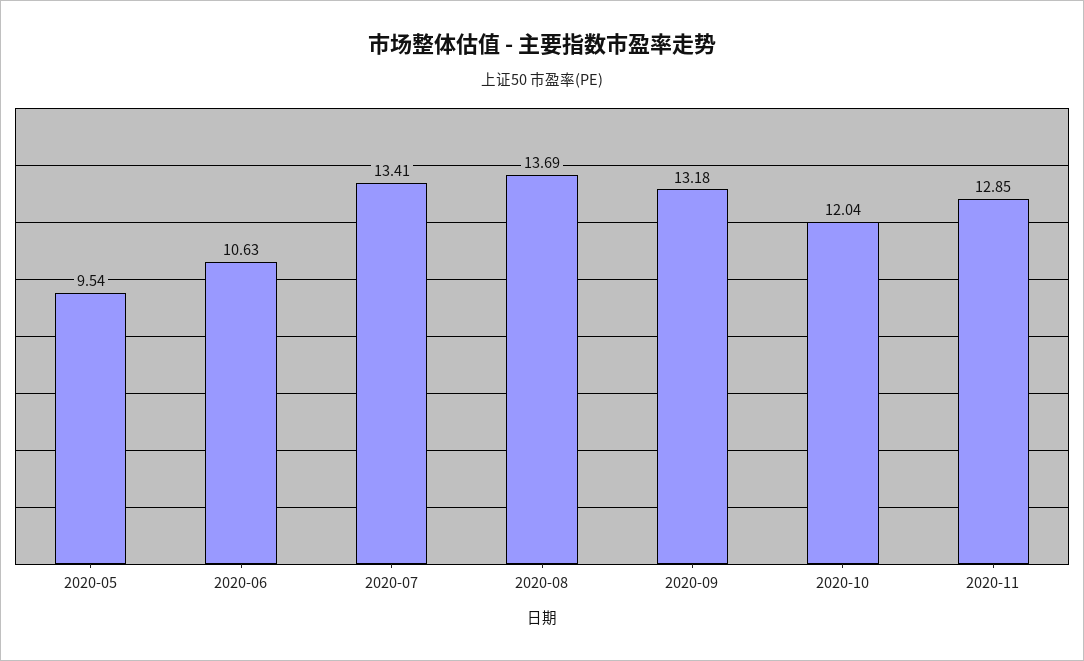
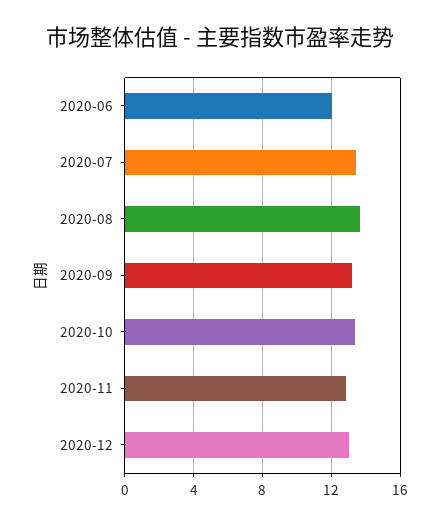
2020-05: 9.54 -> none
2020-06: 10.63 -> 12
2020-10: 12.04 -> 13.5
2020-12: none -> 13

